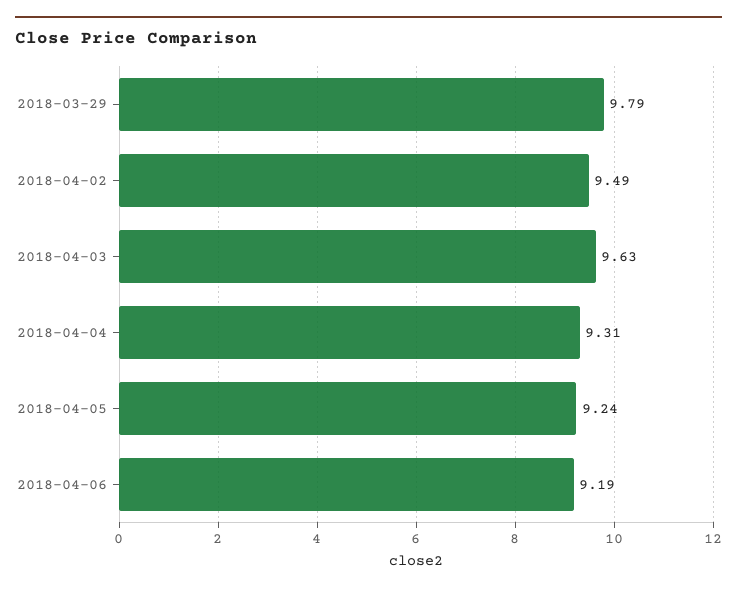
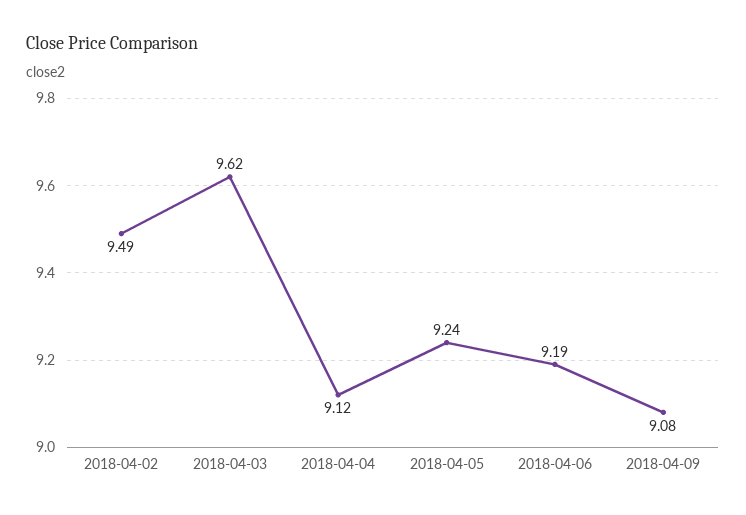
2018-03-29: 9.79 -> none
2018-04-03: 9.63 -> 9.62
2018-04-04: 9.31 -> 9.12
2018-04-09: none -> 9.08

